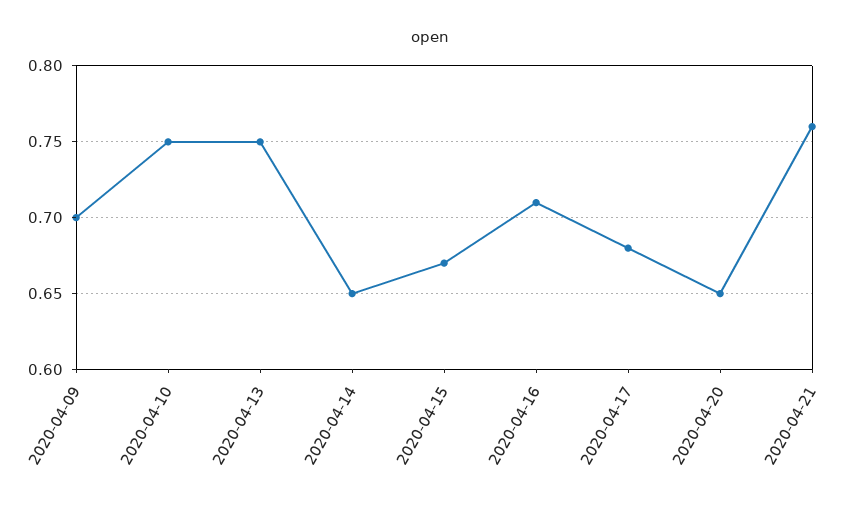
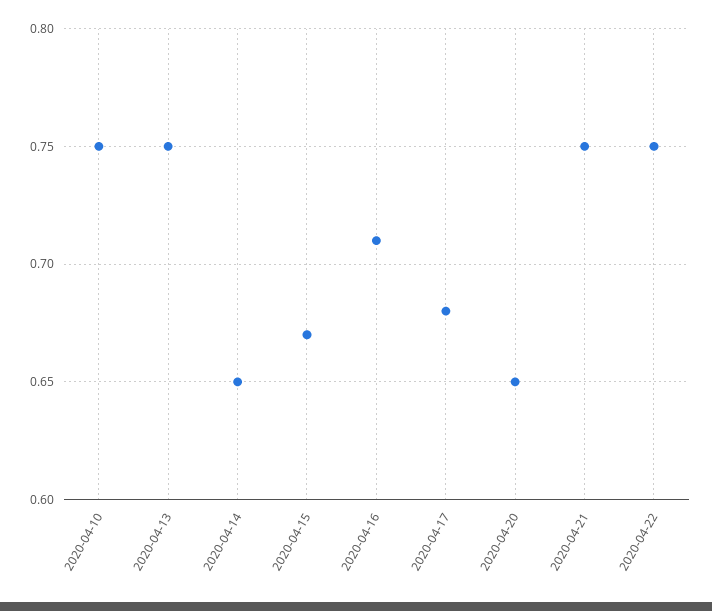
2020-04-09: 0.7 -> none
2020-04-21: 0.76 -> 0.75
2020-04-22: none -> 0.75

